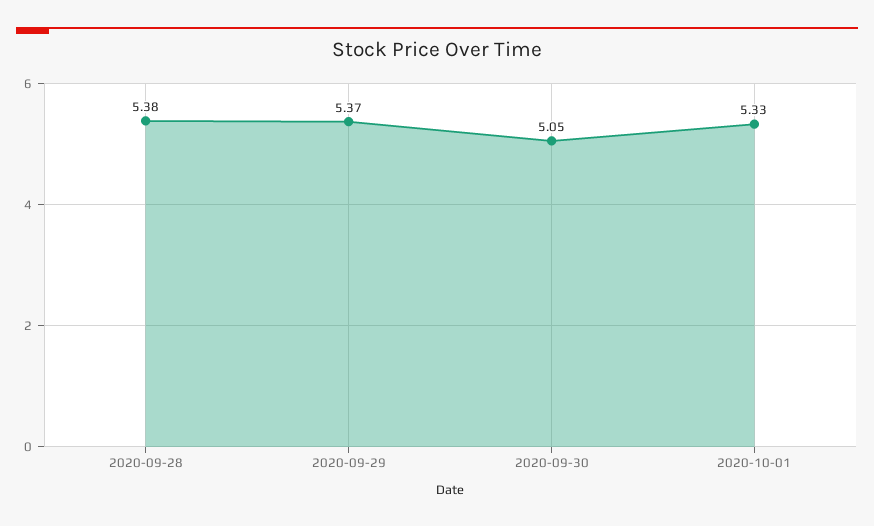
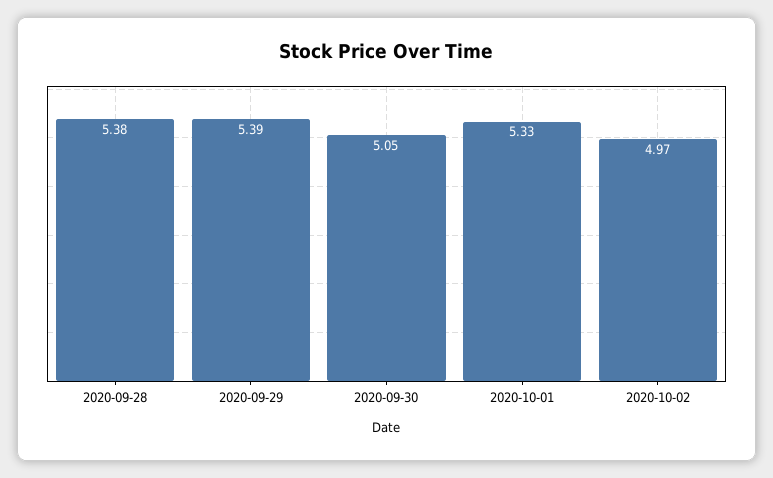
2020-09-29: 5.37 -> 5.39
2020-10-02: none -> 4.97

